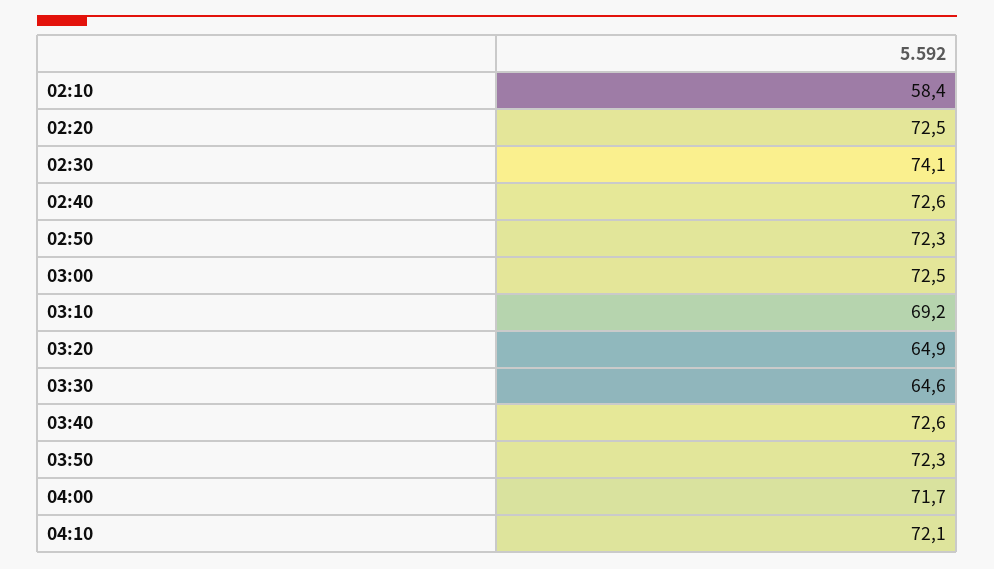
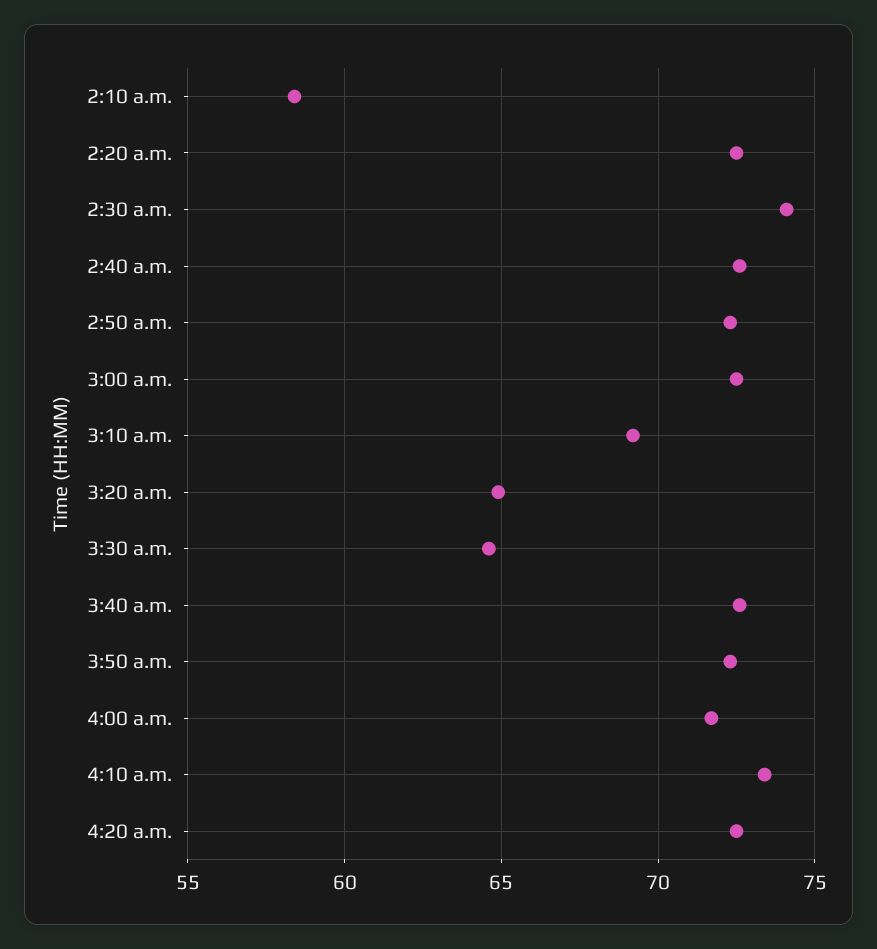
04:10: 72.1 -> 73.5
4:20 a.m.: none -> 72.5

